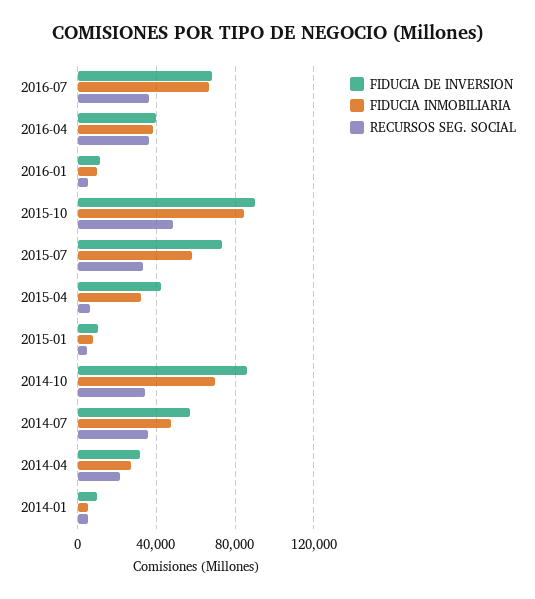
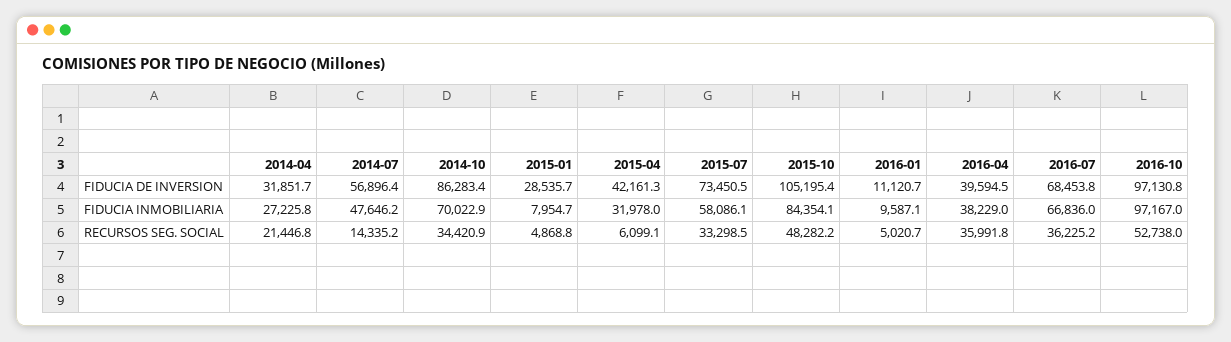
FIDUCIA DE INVERSION, 2015-10: 90000 -> 105195.4
FIDUCIA DE INVERSION, 2015-01: 10000 -> 28535.7
RECURSOS SEG. SOCIAL, 2014-07: 35000 -> 14335.2
FIDUCIA DE INVERSION, 2014-01: 10000 -> none
FIDUCIA INMOBILIARIA, 2014-01: 5000 -> none
RECURSOS SEG. SOCIAL, 2014-01: 5000 -> none
FIDUCIA DE INVERSION, 2016-10: none -> 97130.8
FIDUCIA INMOBILIARIA, 2016-10: none -> 97167
RECURSOS SEG. SOCIAL, 2016-10: none -> 52738

